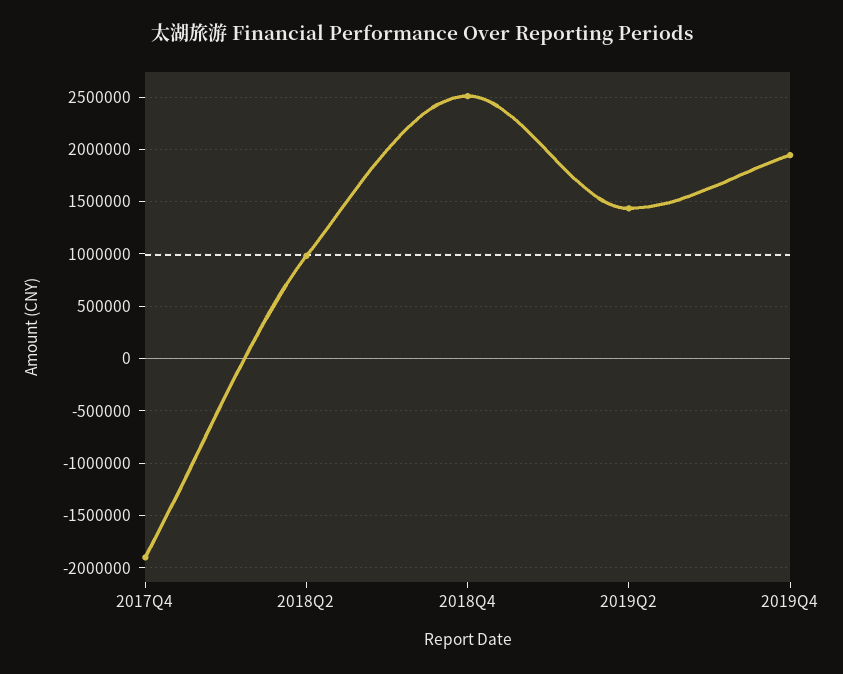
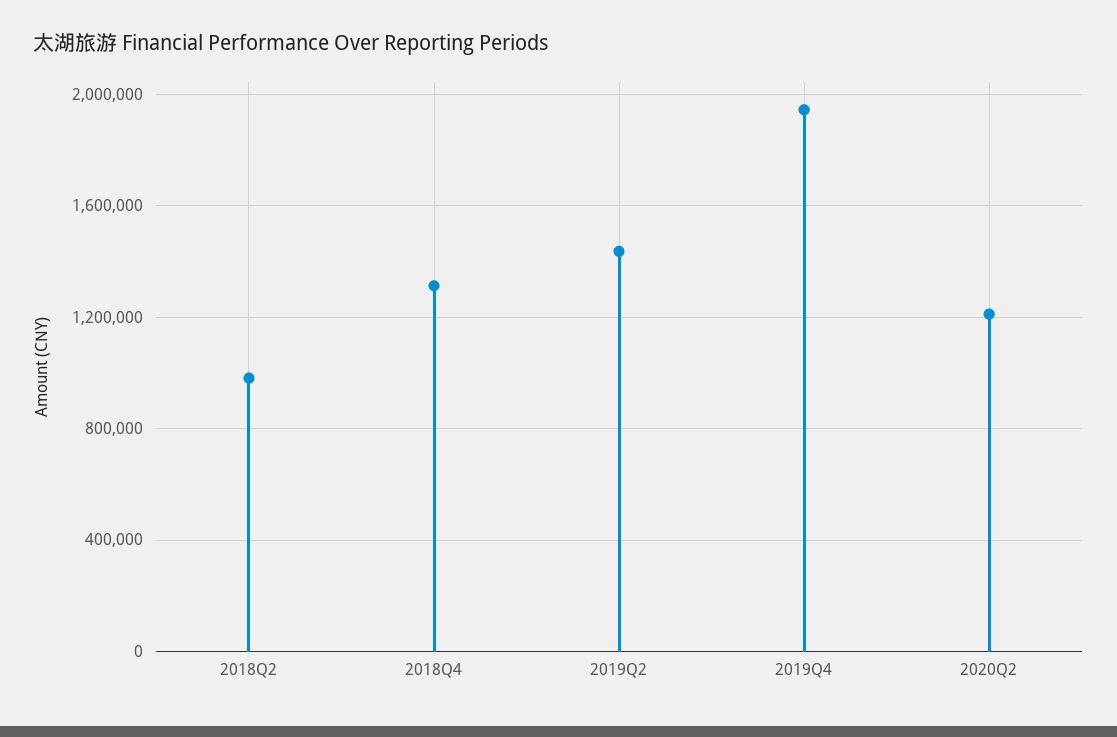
2017Q4: -1900000 -> none
2018Q4: 2500000 -> 1300000
2020Q2: none -> 1200000

